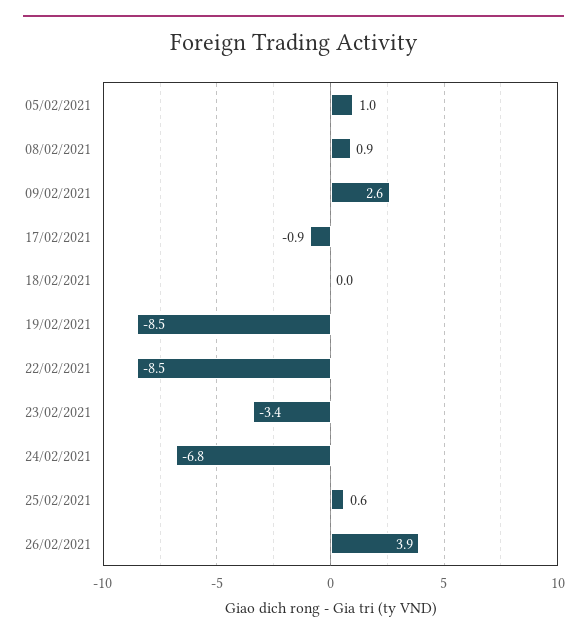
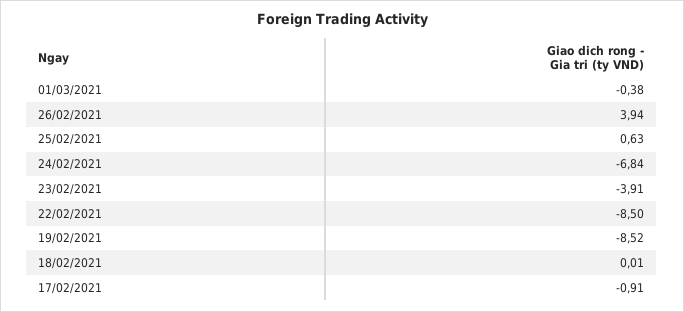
05/02/2021: 1 -> none
08/02/2021: 0.9 -> none
09/02/2021: 2.6 -> none
23/02/2021: -3.4 -> -3.91
01/03/2021: none -> -0.38

